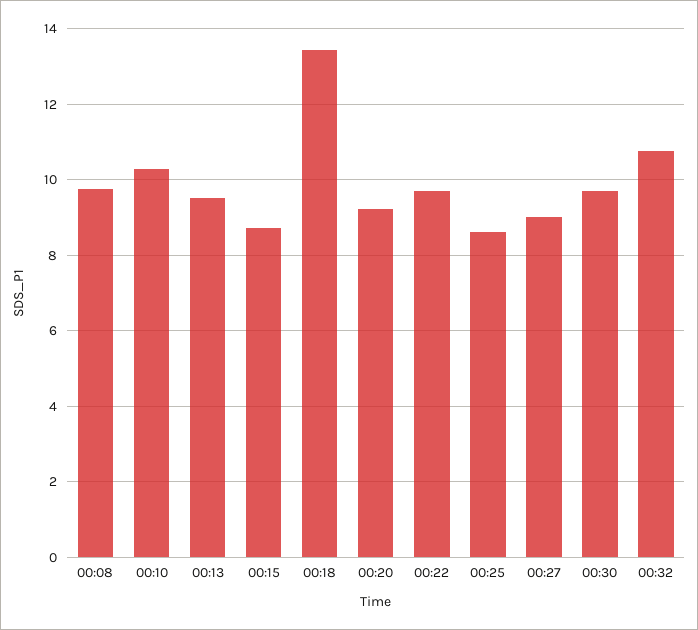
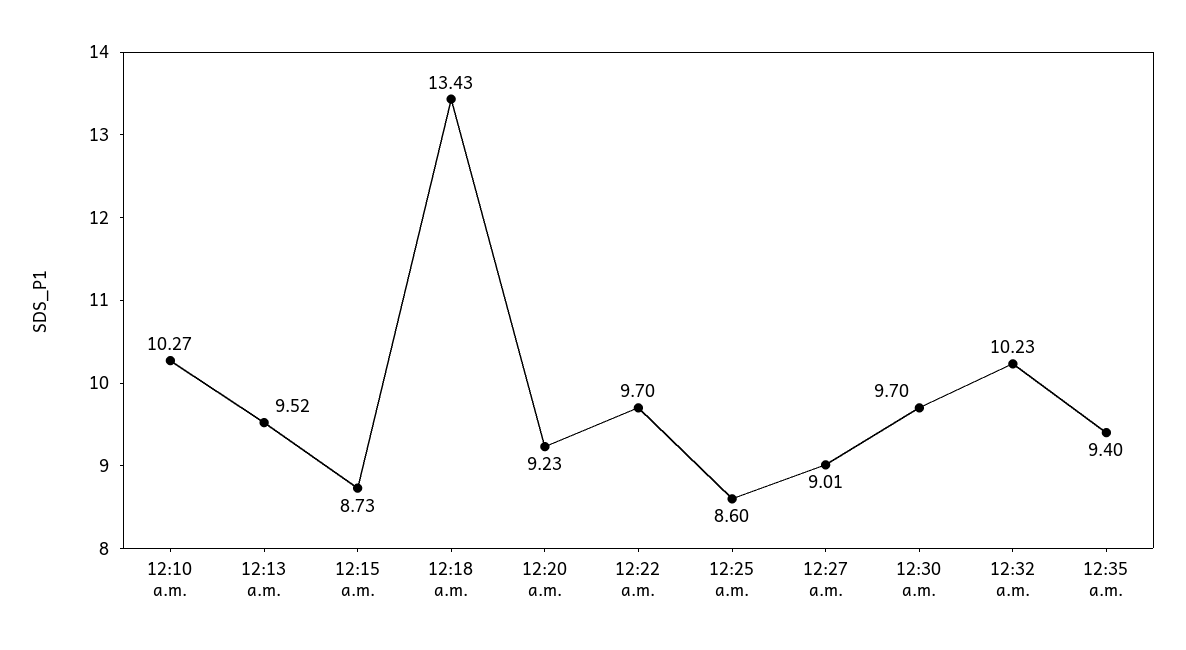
00:08: 9.8 -> none
00:32: 10.8 -> 10.23
12:35 a.m.: none -> 9.4

